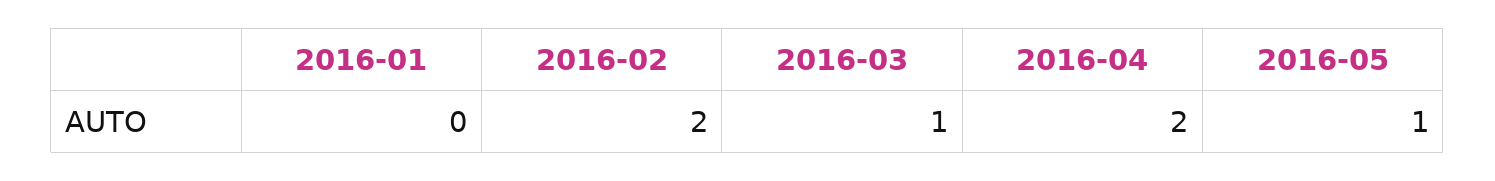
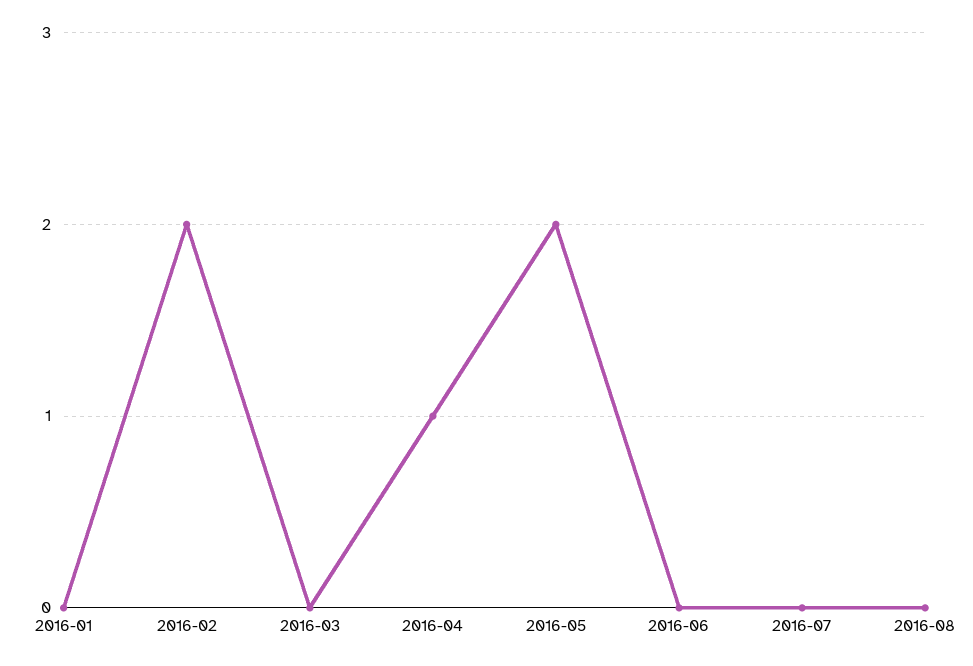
2016-03: 1 -> 0
2016-04: 2 -> 1
2016-05: 1 -> 2
2016-06: none -> 0
2016-07: none -> 0
2016-08: none -> 0

